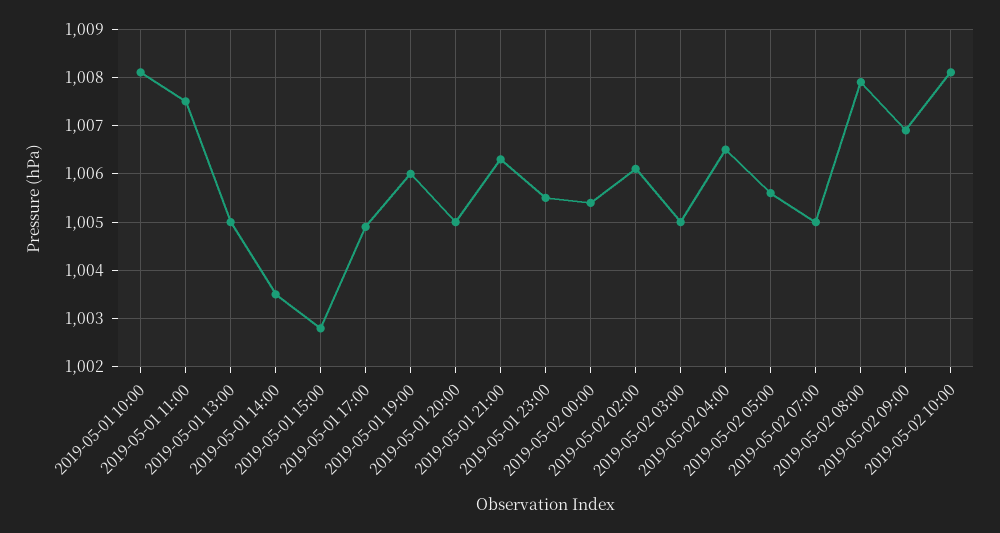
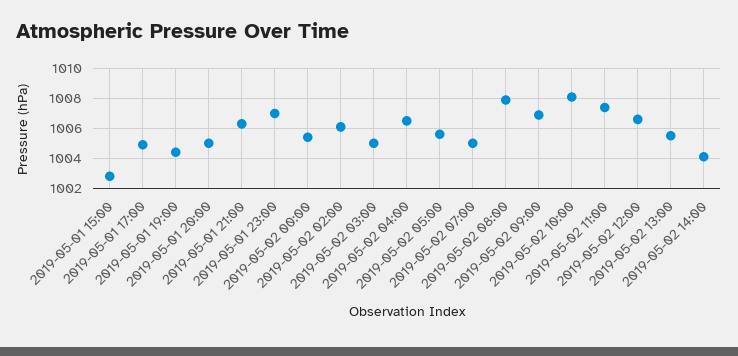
2019-05-01 10:00: 1008 -> none
2019-05-01 11:00: 1007.5 -> none
2019-05-01 13:00: 1005 -> none
2019-05-01 14:00: 1003.5 -> none
2019-05-01 19:00: 1006 -> 1004.5
2019-05-01 23:00: 1005.5 -> 1007
2019-05-02 11:00: none -> 1007.5
2019-05-02 12:00: none -> 1006.5
2019-05-02 13:00: none -> 1005.5
2019-05-02 14:00: none -> 1004

